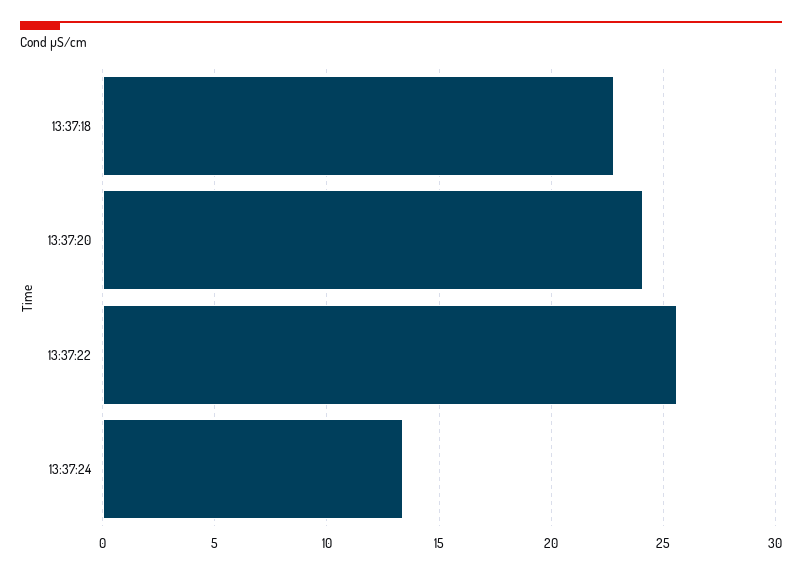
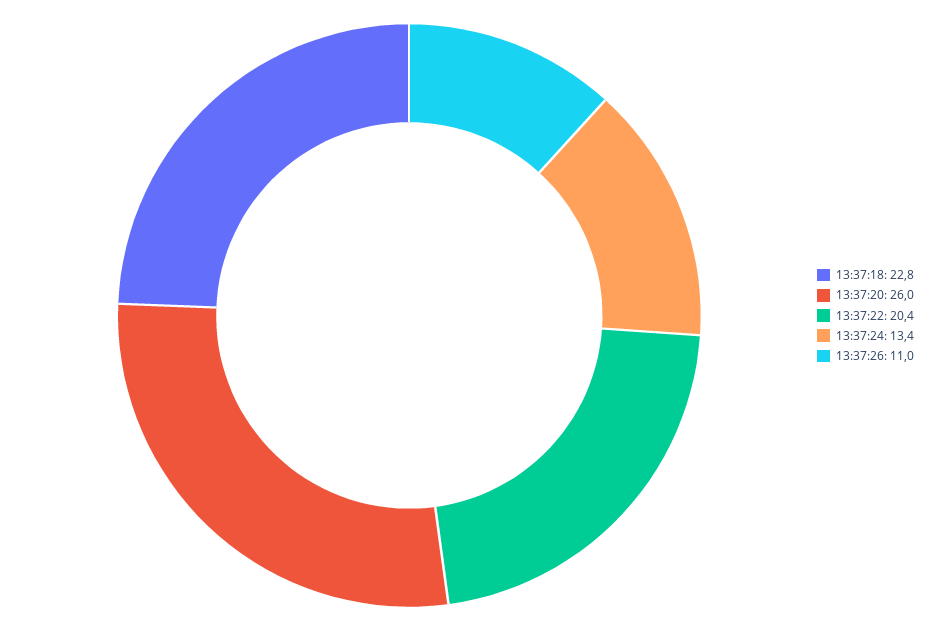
13:37:20: 24 -> 26
13:37:22: 25.5 -> 20.4
13:37:26: none -> 11

